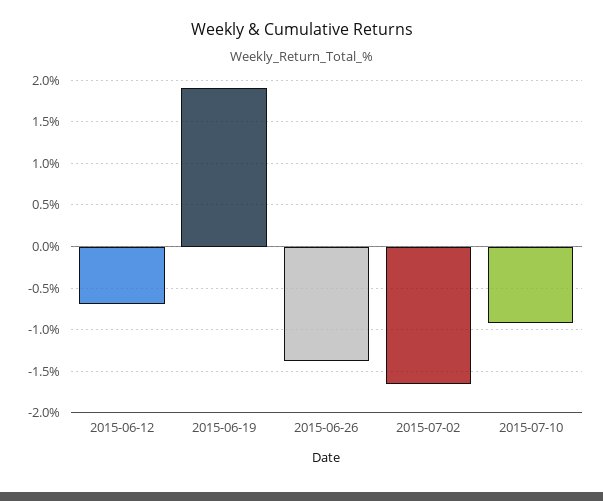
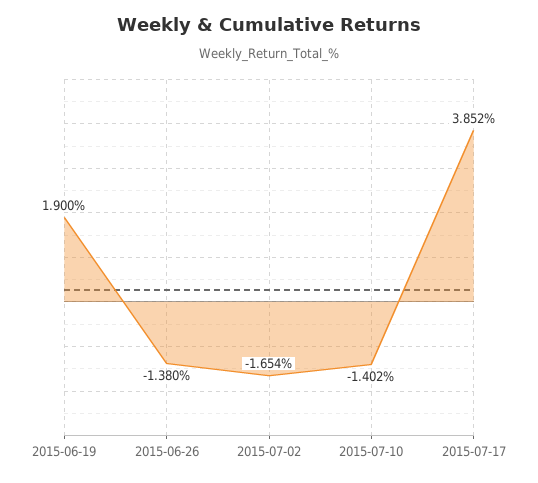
2015-06-12: -0.7 -> none
2015-07-10: -0.9 -> -1.402
2015-07-17: none -> 3.852

